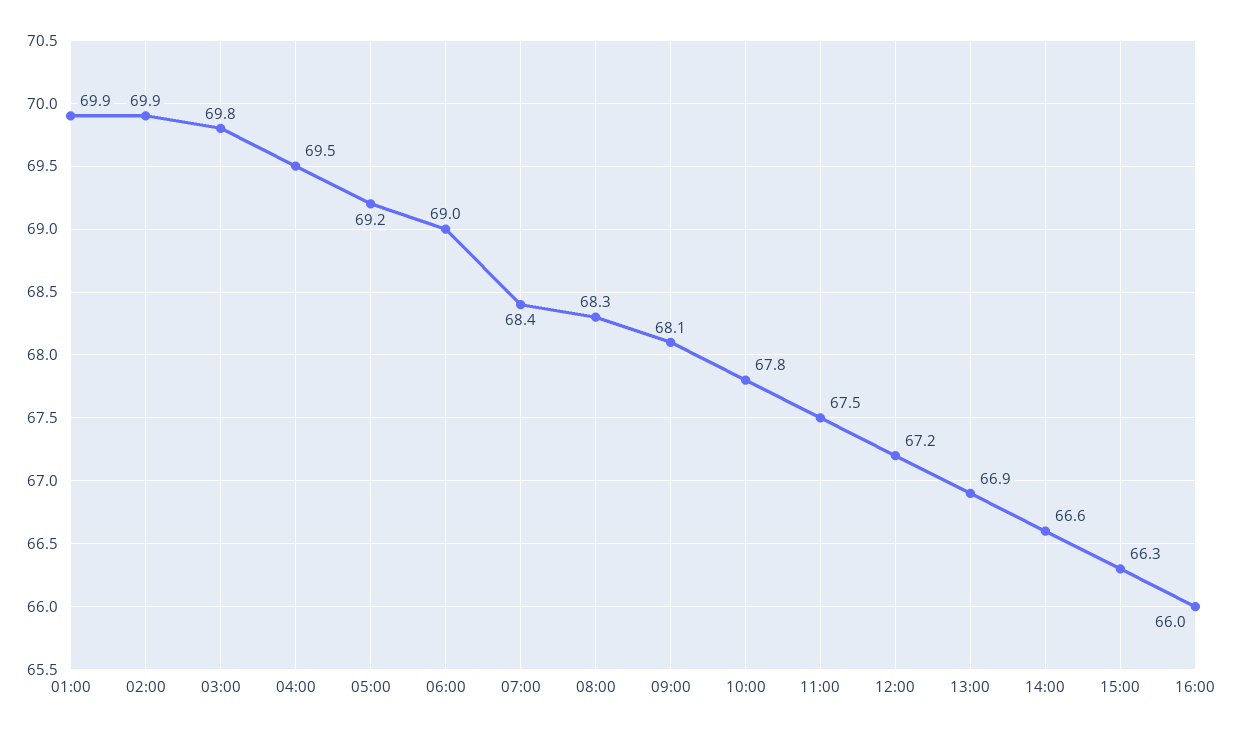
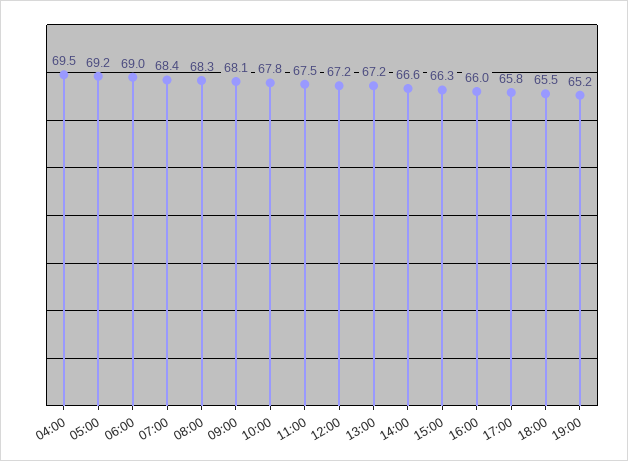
01:00: 69.9 -> none
02:00: 69.9 -> none
03:00: 69.8 -> none
13:00: 66.9 -> 67.2
17:00: none -> 65.8
18:00: none -> 65.5
19:00: none -> 65.2

